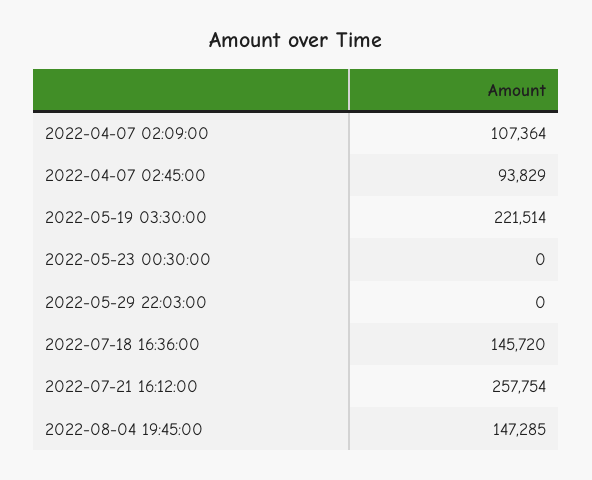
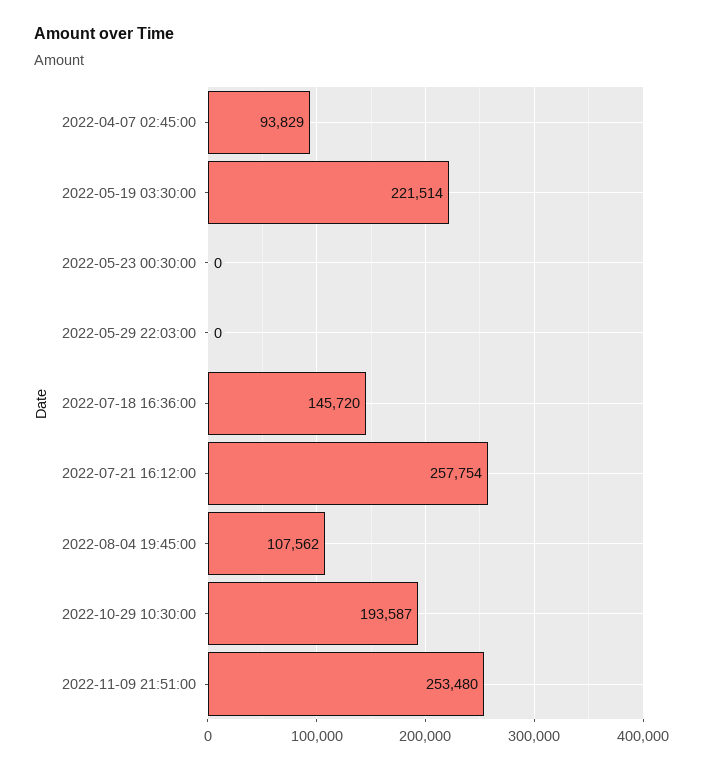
2022-04-07 02:09:00: 107364 -> none
2022-08-04 19:45:00: 147285 -> 107562
2022-10-29 10:30:00: none -> 193587
2022-11-09 21:51:00: none -> 253480

